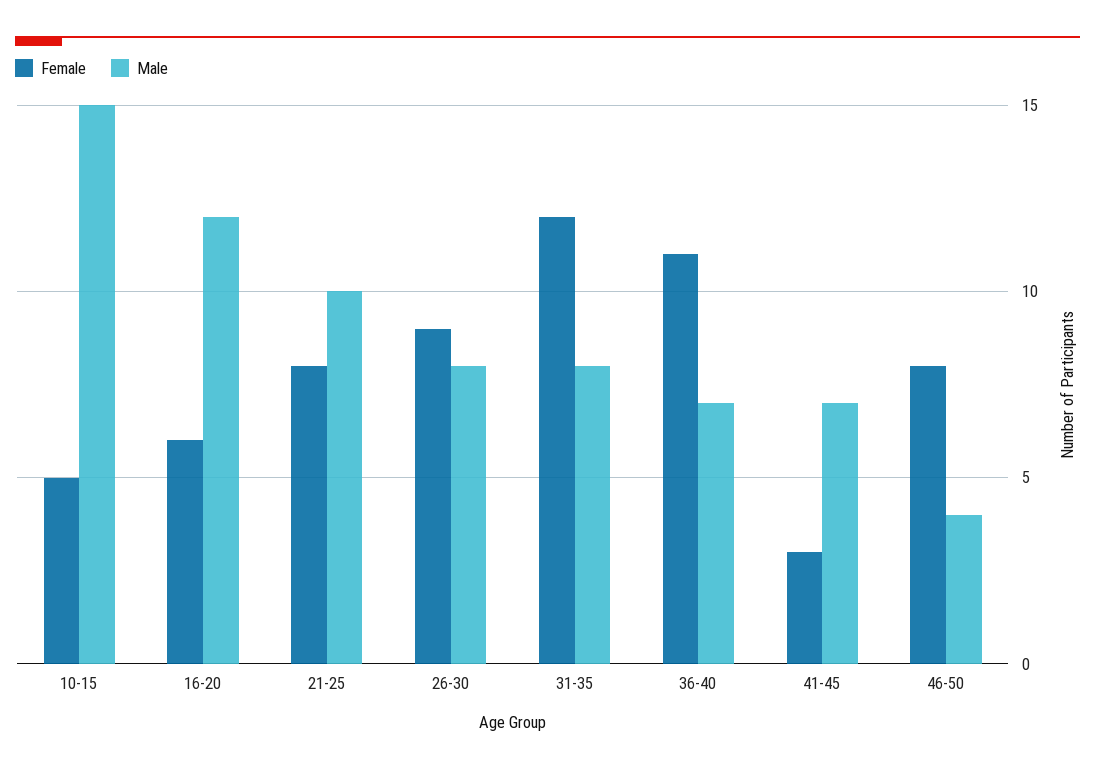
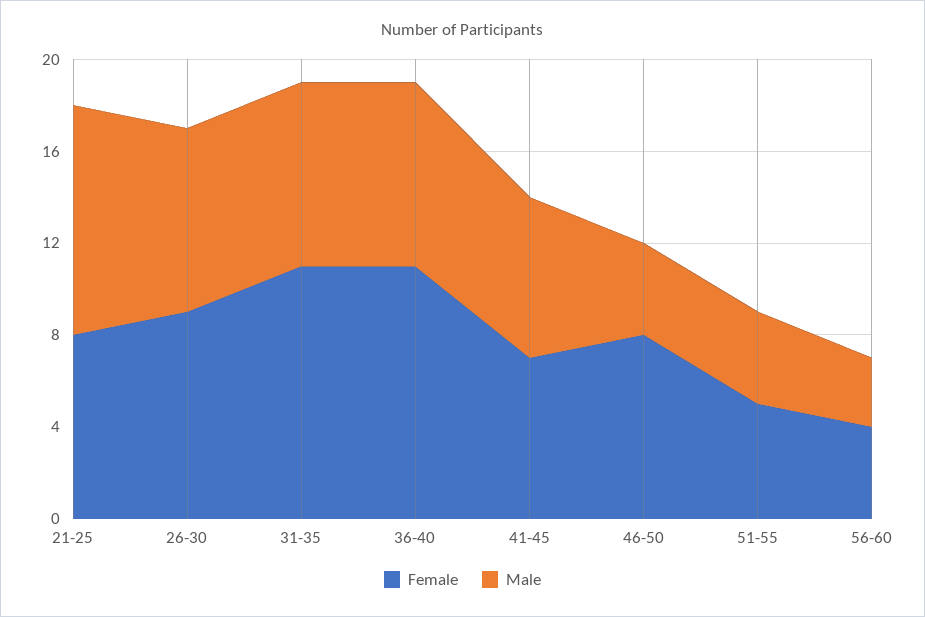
Female, 10-15: 5 -> none
Male, 10-15: 15 -> none
Female, 16-20: 6 -> none
Male, 16-20: 12 -> none
Female, 31-35: 12 -> 11
Male, 36-40: 7 -> 8
Female, 41-45: 3 -> 7
Female, 51-55: none -> 5
Male, 51-55: none -> 4
Female, 56-60: none -> 4
Male, 56-60: none -> 3

